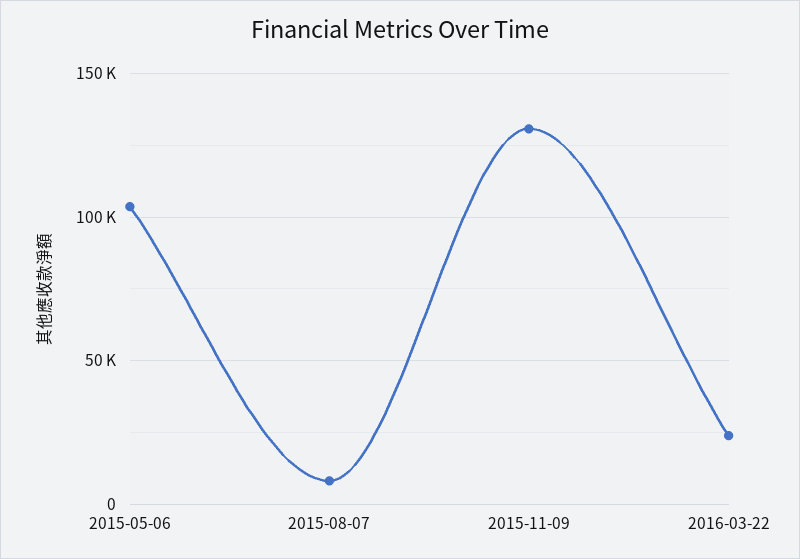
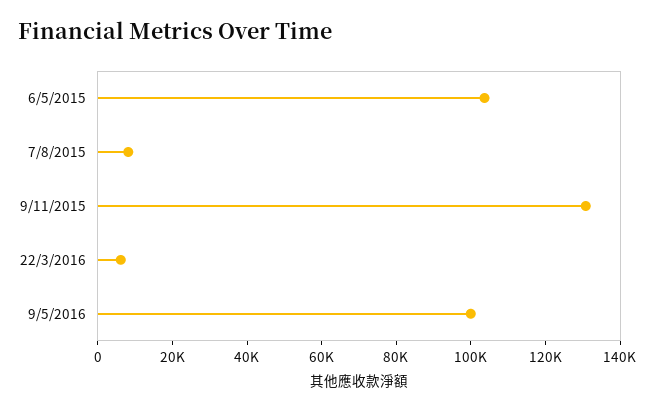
2016-03-22: 25000 -> 5000
9/5/2016: none -> 100000

